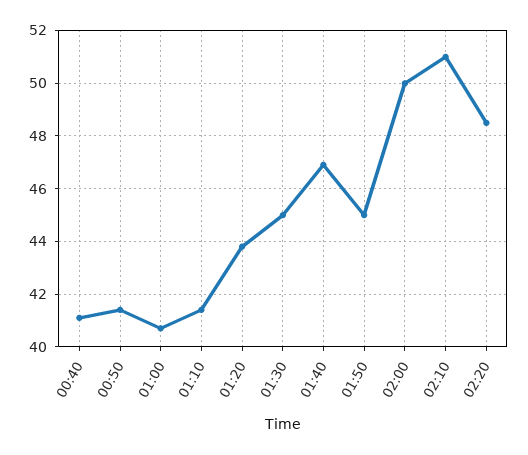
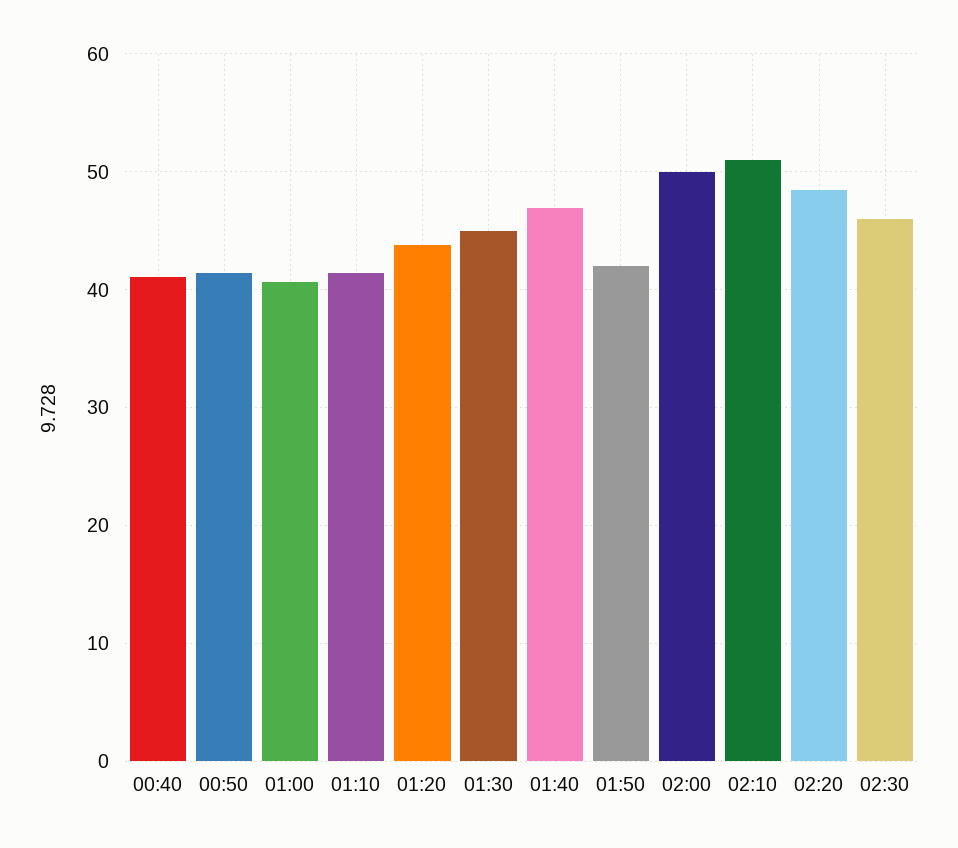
01:50: 45 -> 42
02:30: none -> 46

